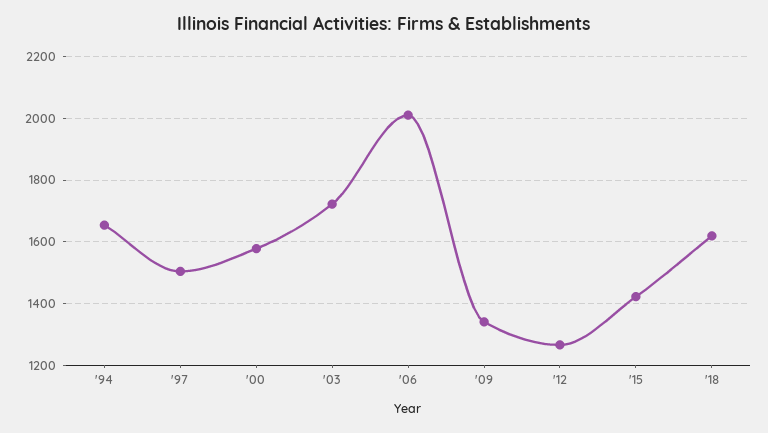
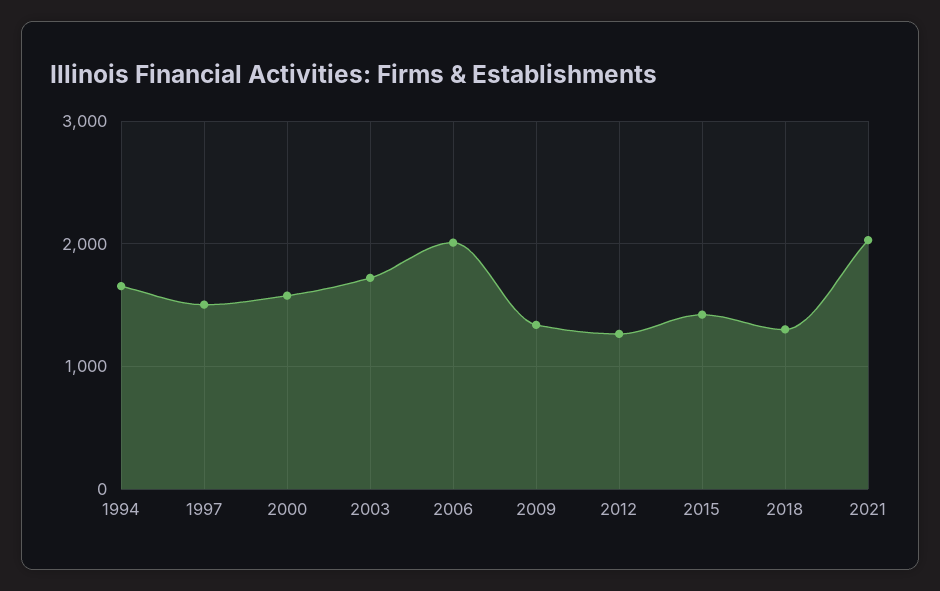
'18: 1620 -> 1300
2021: none -> 2000

